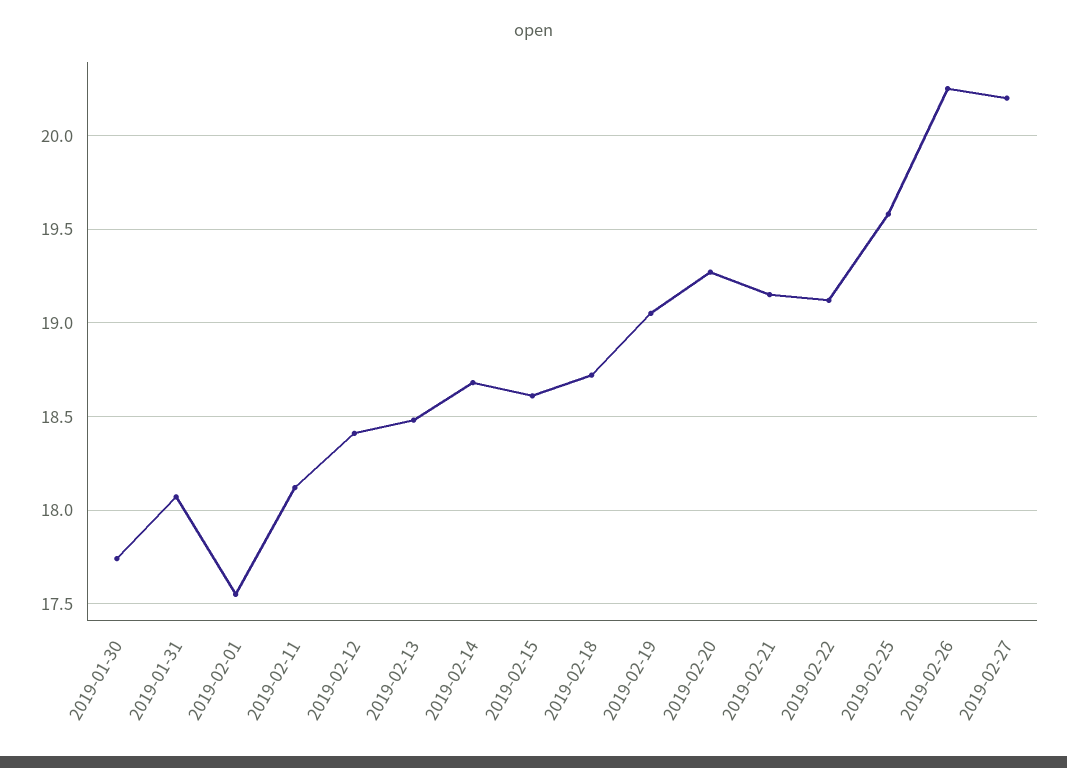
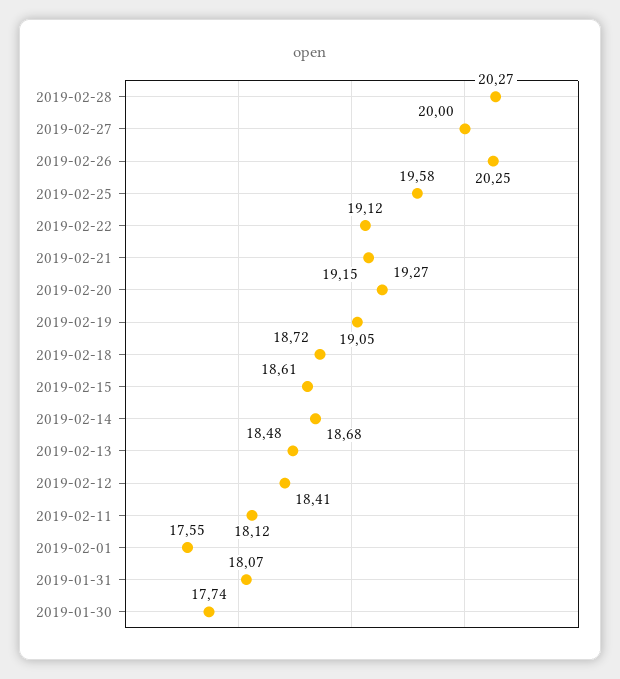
2019-02-27: 20.2 -> 20
2019-02-28: none -> 20.27

